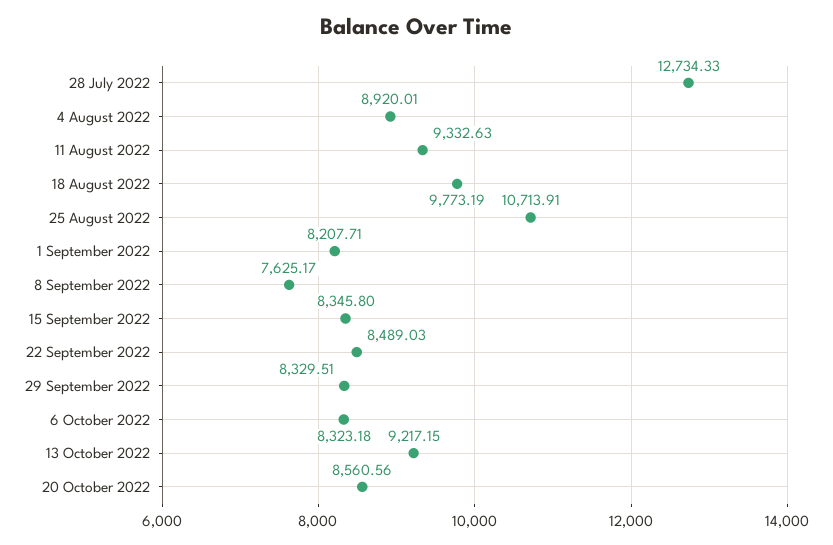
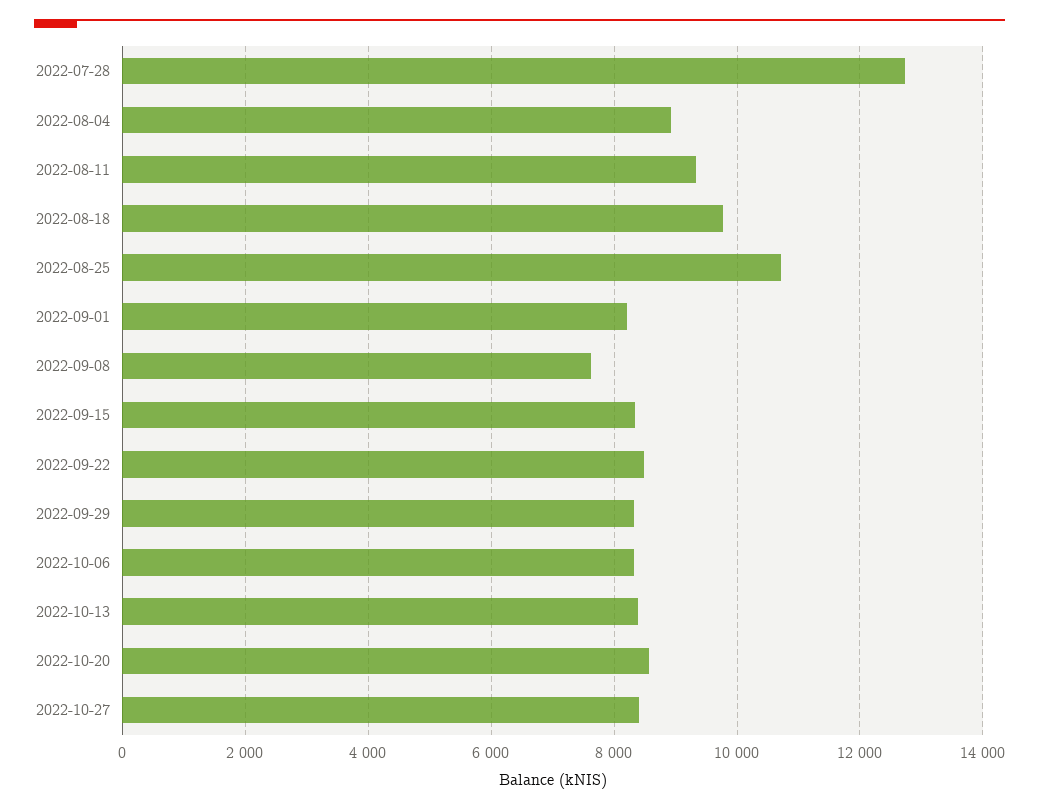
13 October 2022: 9217.15 -> 8400
2022-10-27: none -> 8400

